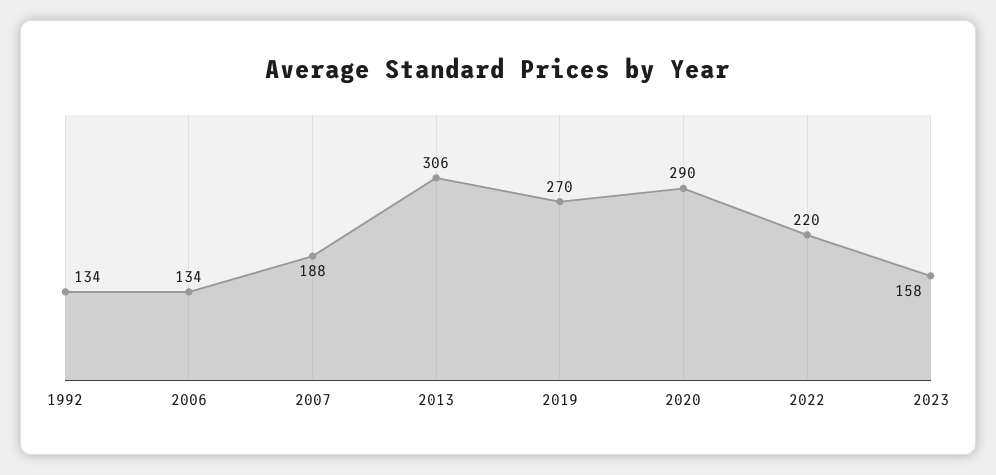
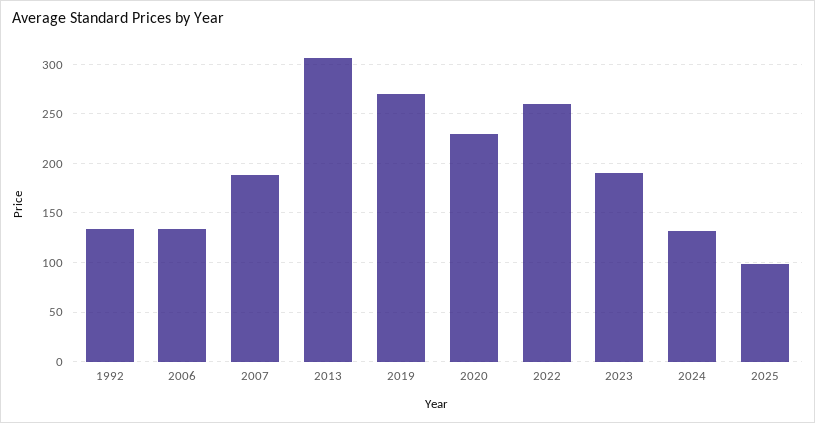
2020: 290 -> 230
2022: 220 -> 260
2023: 158 -> 190
2024: none -> 130
2025: none -> 100

